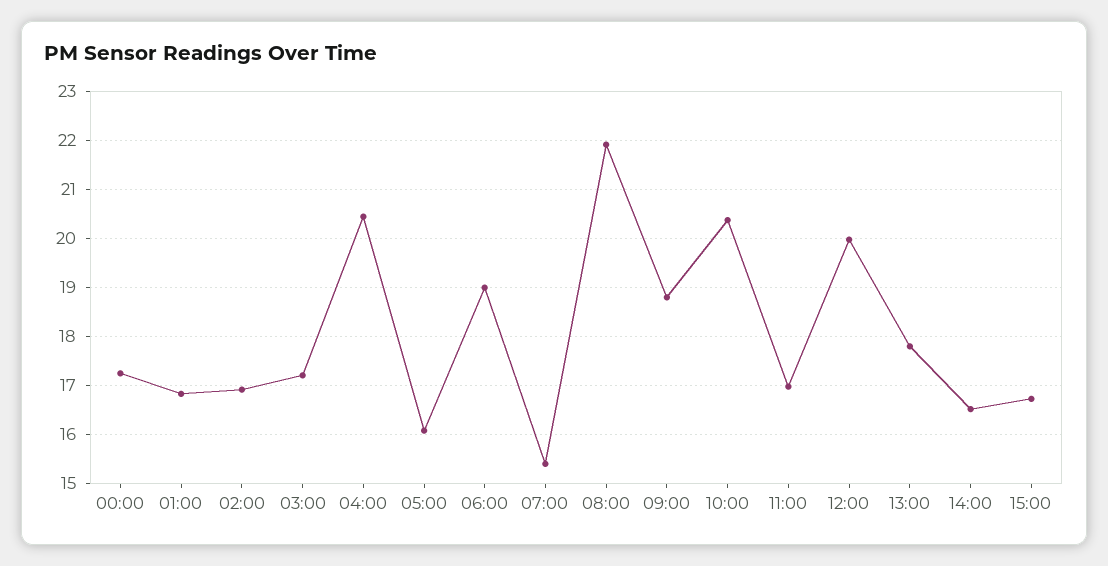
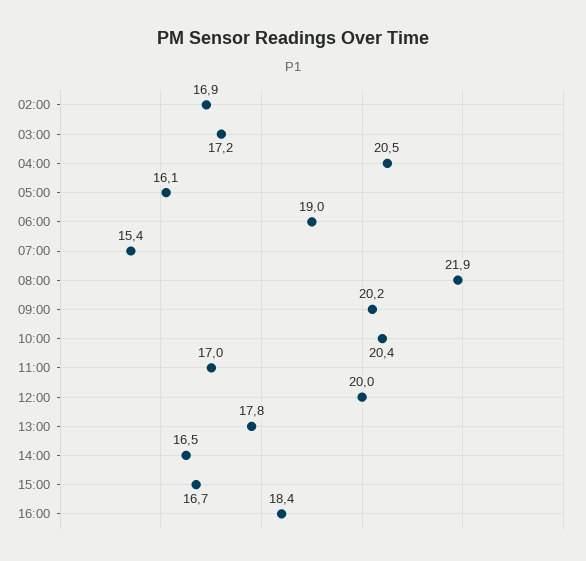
00:00: 17.2 -> none
01:00: 16.8 -> none
09:00: 18.8 -> 20.2
16:00: none -> 18.4

